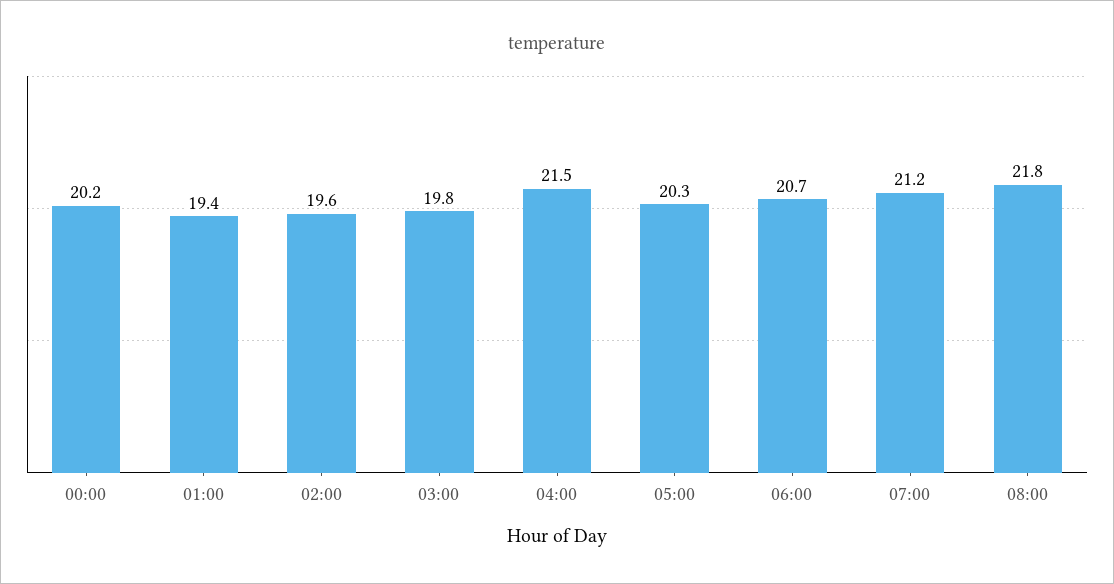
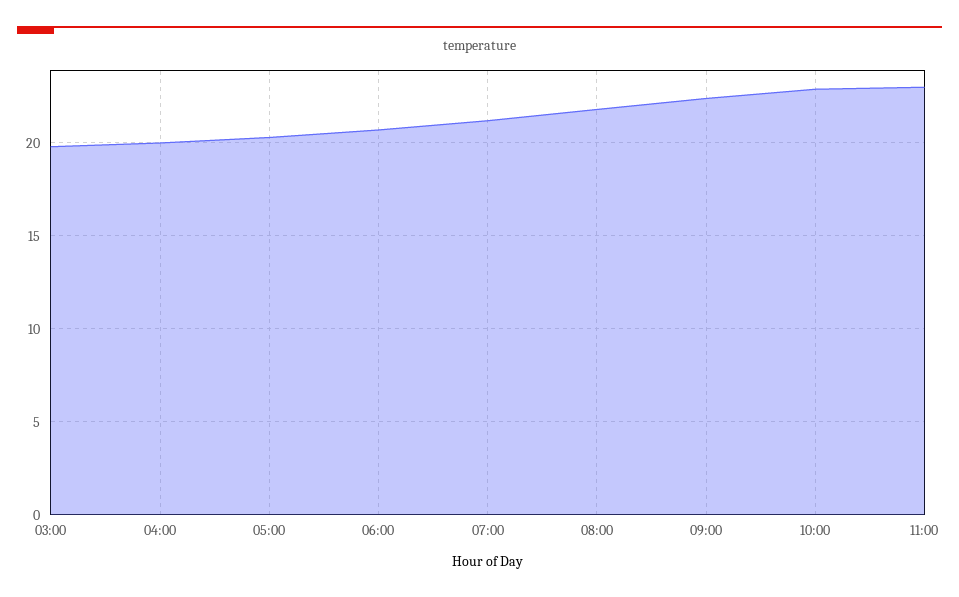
00:00: 20.2 -> none
01:00: 19.4 -> none
02:00: 19.6 -> none
04:00: 21.5 -> 20
09:00: none -> 22.5
10:00: none -> 23
11:00: none -> 23

